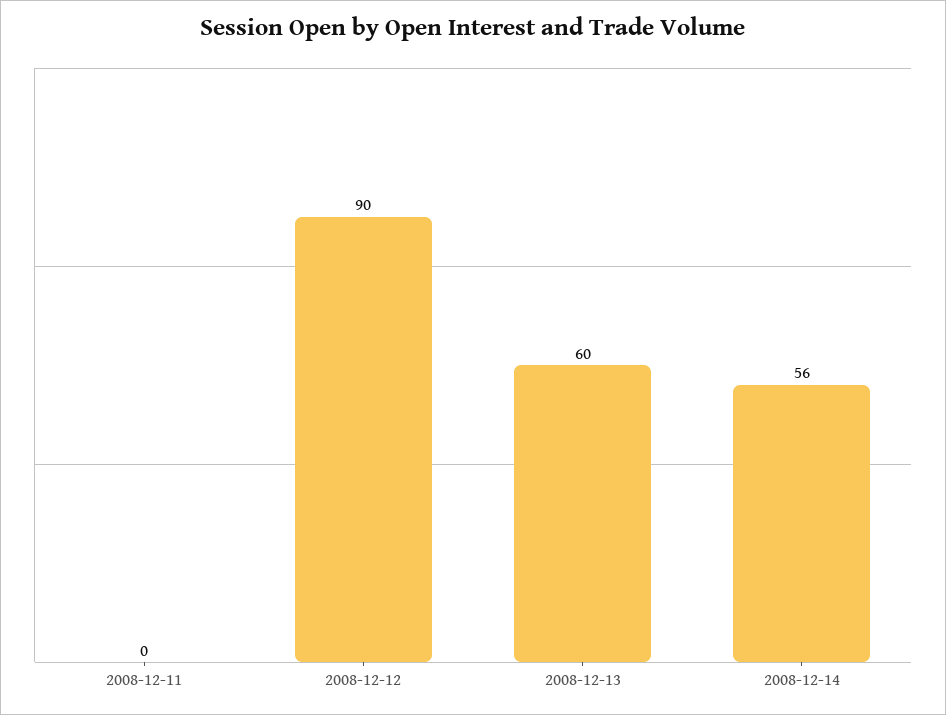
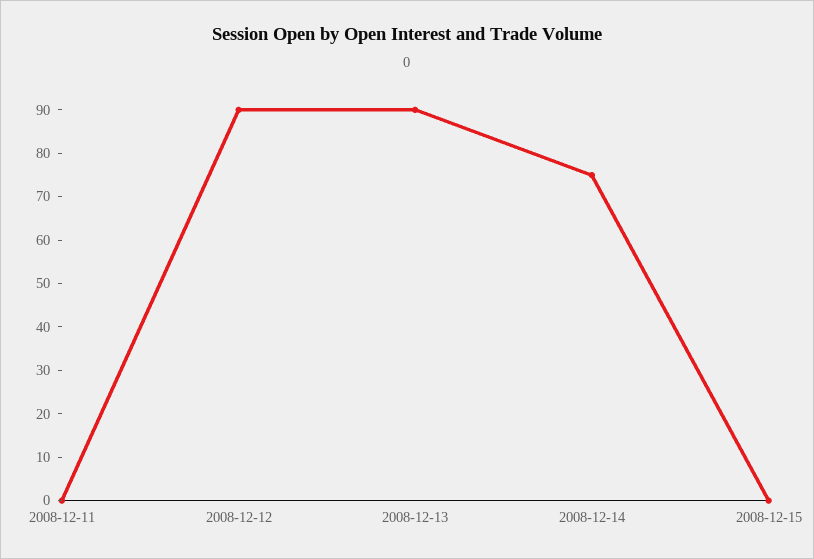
2008-12-13: 60 -> 90
2008-12-14: 56 -> 75
2008-12-15: none -> 0

